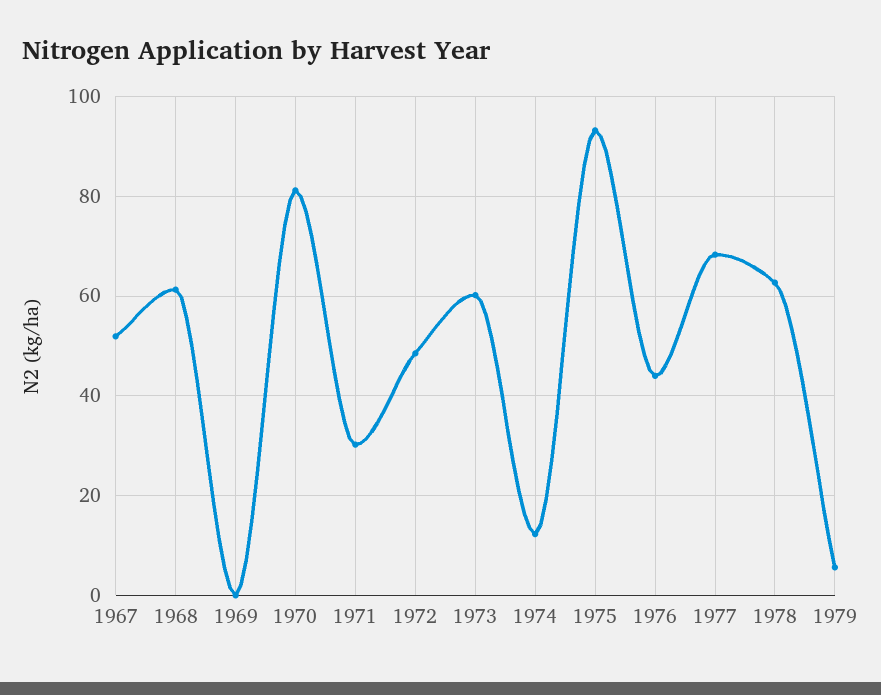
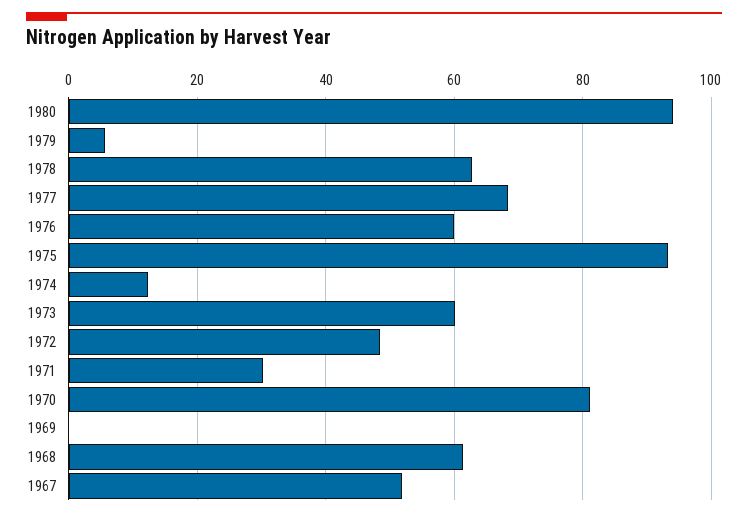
1976: 44 -> 60
1980: none -> 94

